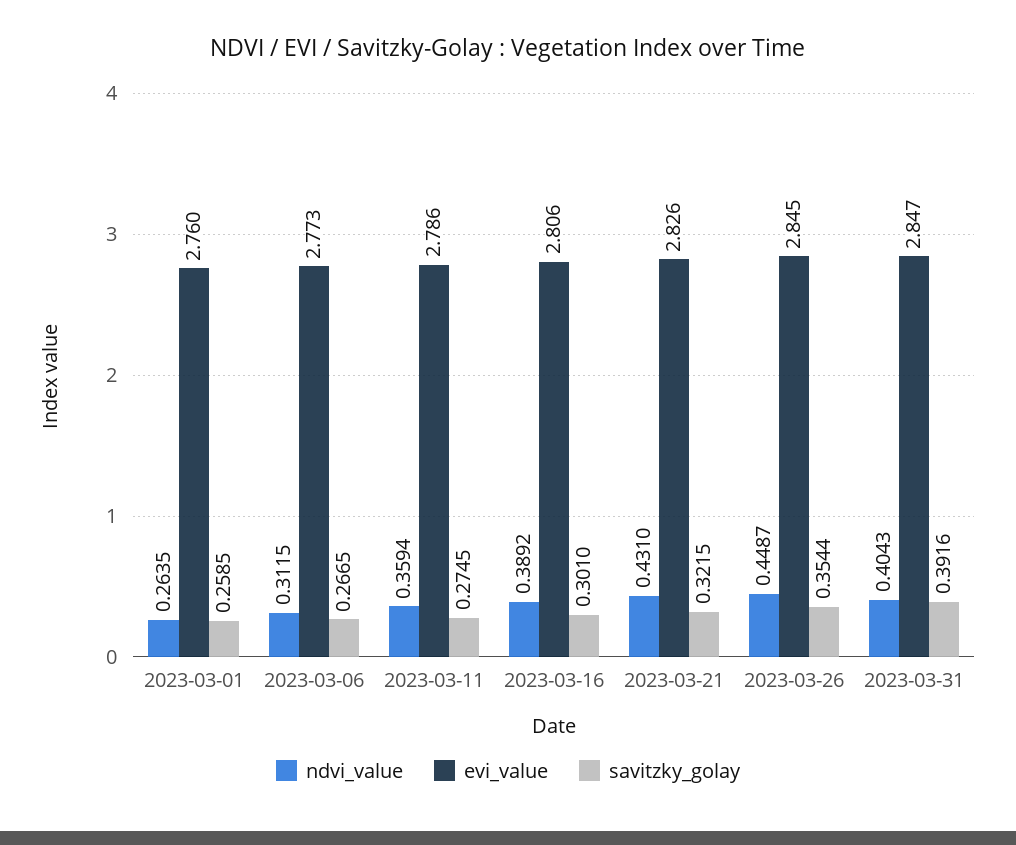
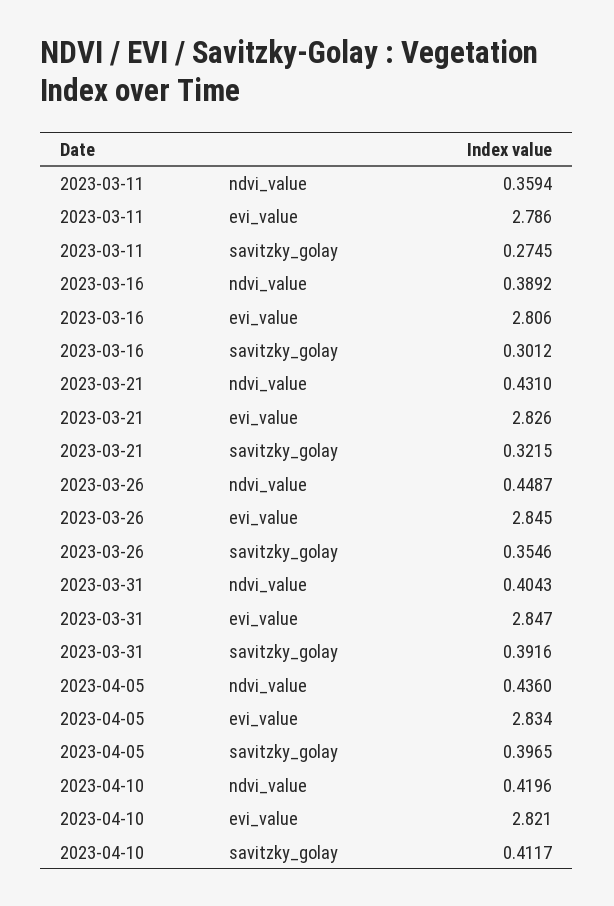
ndvi_value, 2023-03-01: 0.2635 -> none
evi_value, 2023-03-01: 2.76 -> none
savitzky_golay, 2023-03-01: 0.2585 -> none
ndvi_value, 2023-03-06: 0.3115 -> none
evi_value, 2023-03-06: 2.773 -> none
savitzky_golay, 2023-03-06: 0.2665 -> none
savitzky_golay, 2023-03-16: 0.301 -> 0.3012
savitzky_golay, 2023-03-26: 0.3544 -> 0.3546
ndvi_value, 2023-04-05: none -> 0.436
evi_value, 2023-04-05: none -> 2.834
savitzky_golay, 2023-04-05: none -> 0.3965
ndvi_value, 2023-04-10: none -> 0.4196
evi_value, 2023-04-10: none -> 2.821
savitzky_golay, 2023-04-10: none -> 0.4117

